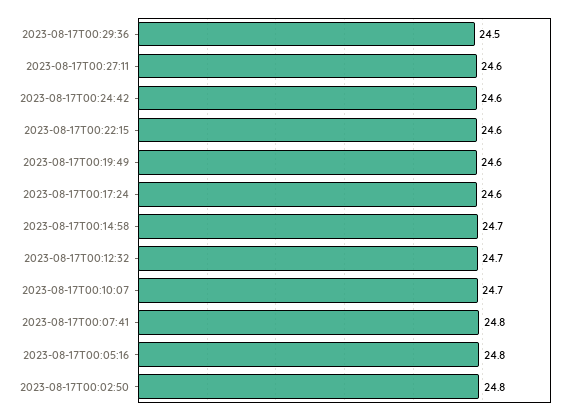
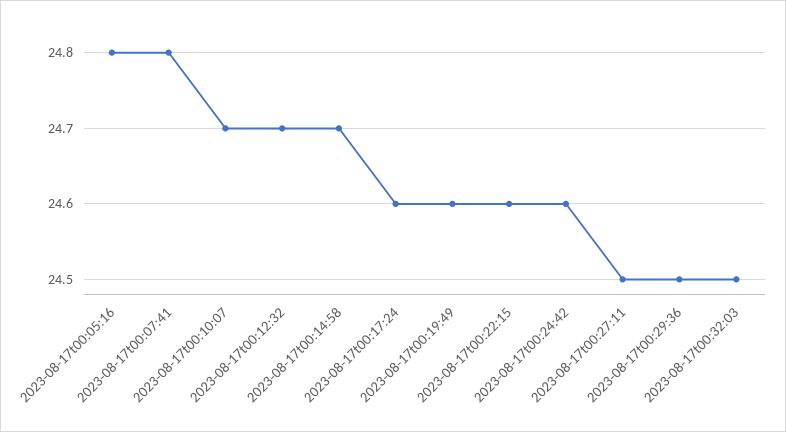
2023-08-17T00:27:11: 24.6 -> 24.5
2023-08-17T00:02:50: 24.8 -> none
2023-08-17t00:32:03: none -> 24.5

